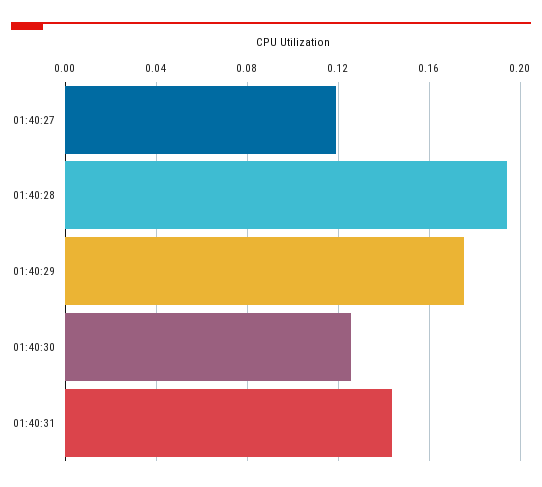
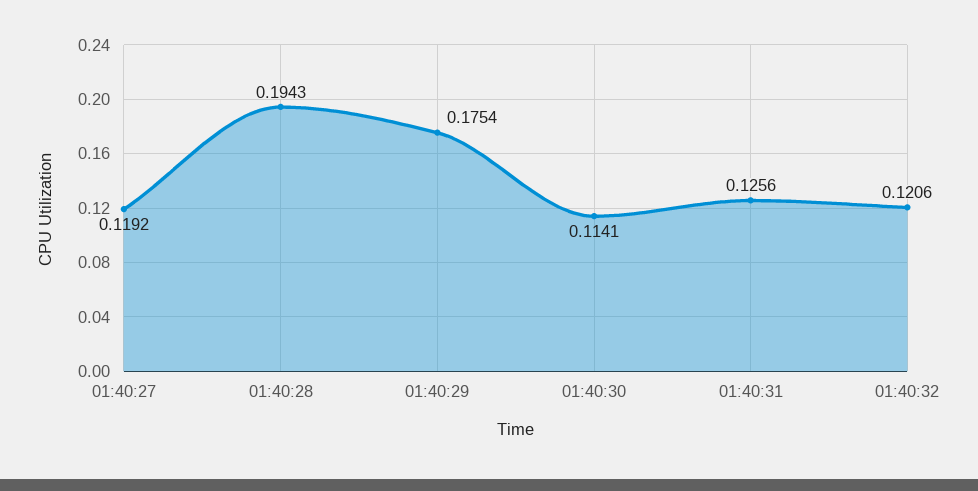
01:40:30: 0.125 -> 0.1141
01:40:31: 0.145 -> 0.1256
01:40:32: none -> 0.1206

